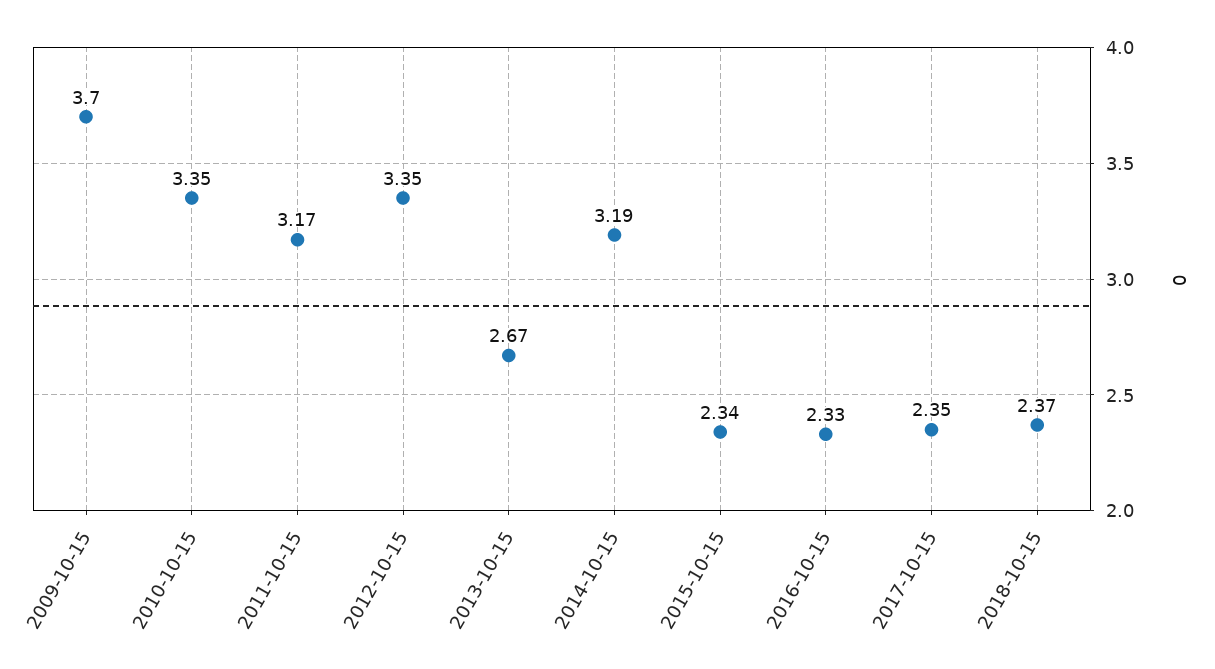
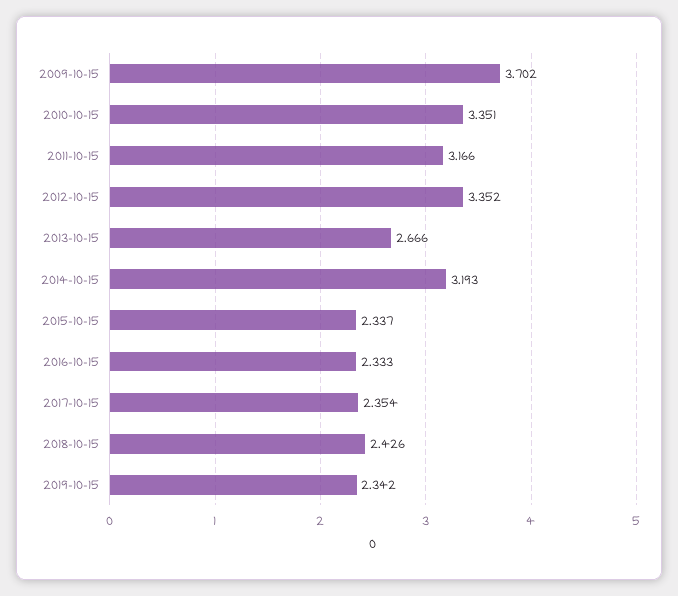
2018-10-15: 2.37 -> 2.426
2019-10-15: none -> 2.342

